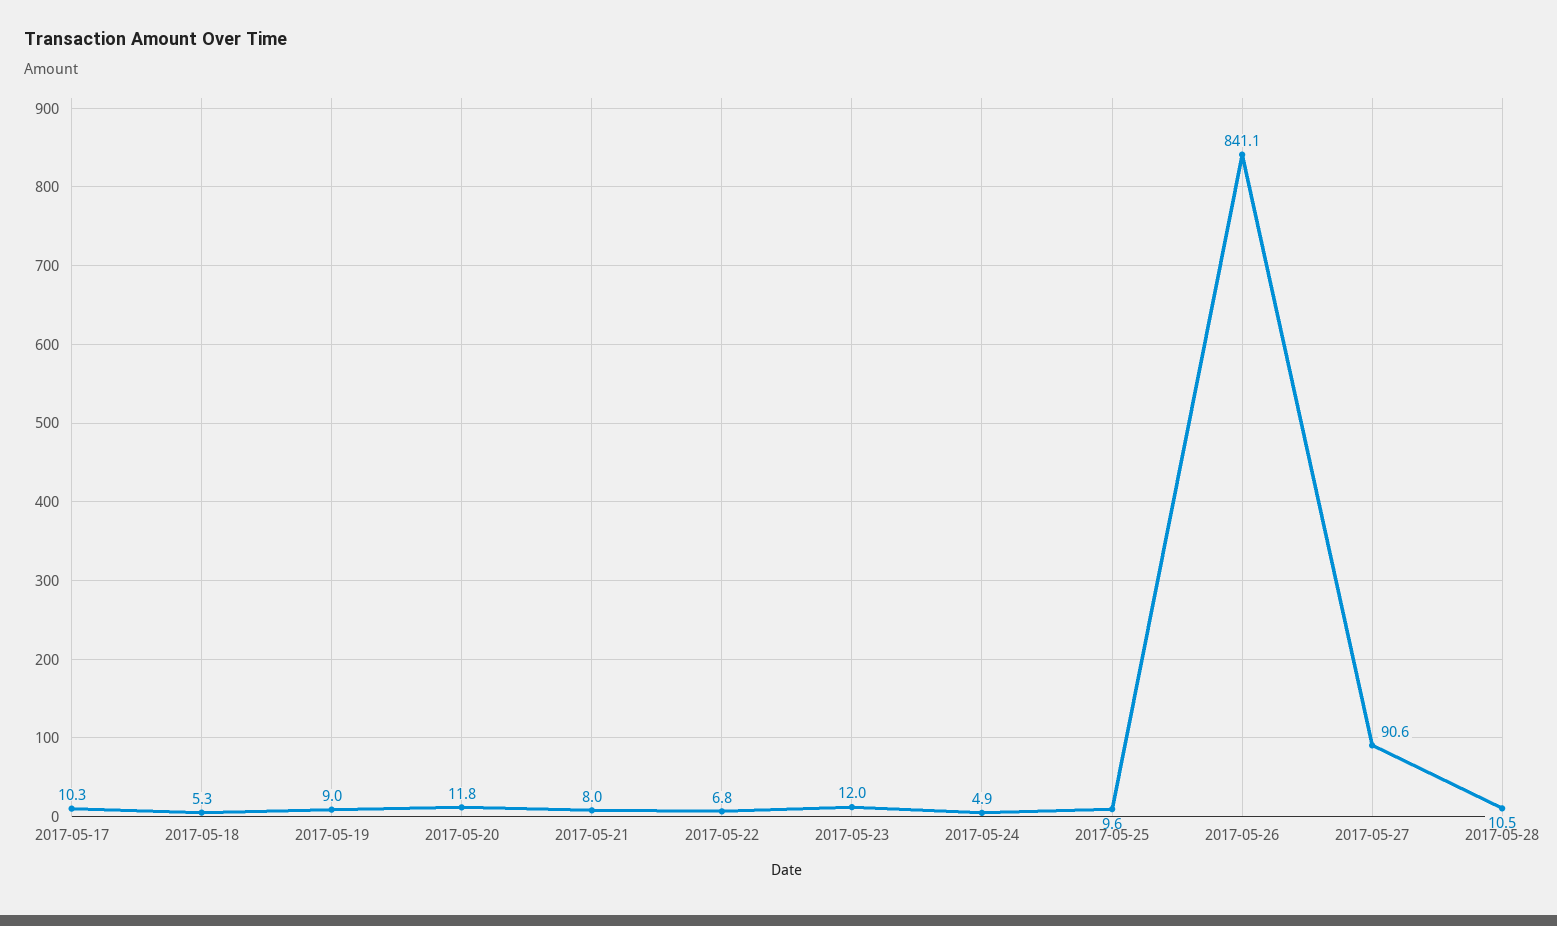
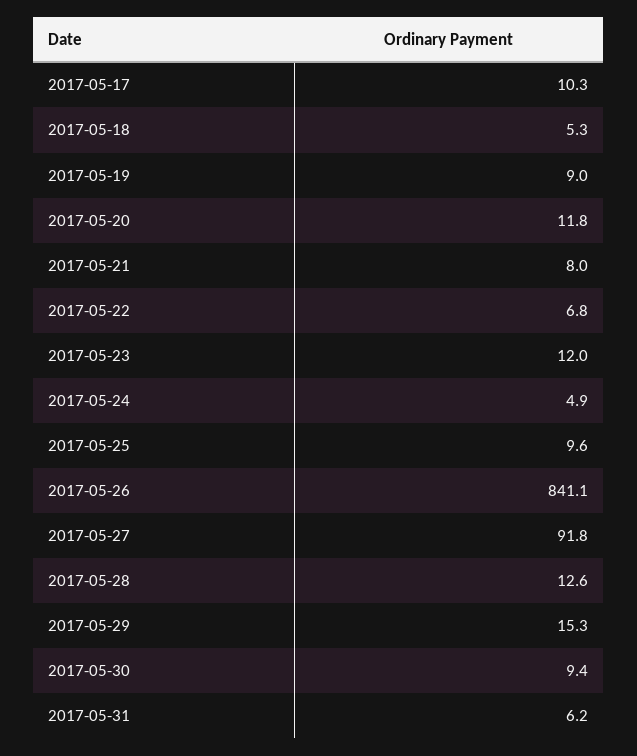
2017-05-27: 90.6 -> 91.8
2017-05-28: 10.5 -> 12.6
2017-05-29: none -> 15.3
2017-05-30: none -> 9.4
2017-05-31: none -> 6.2

